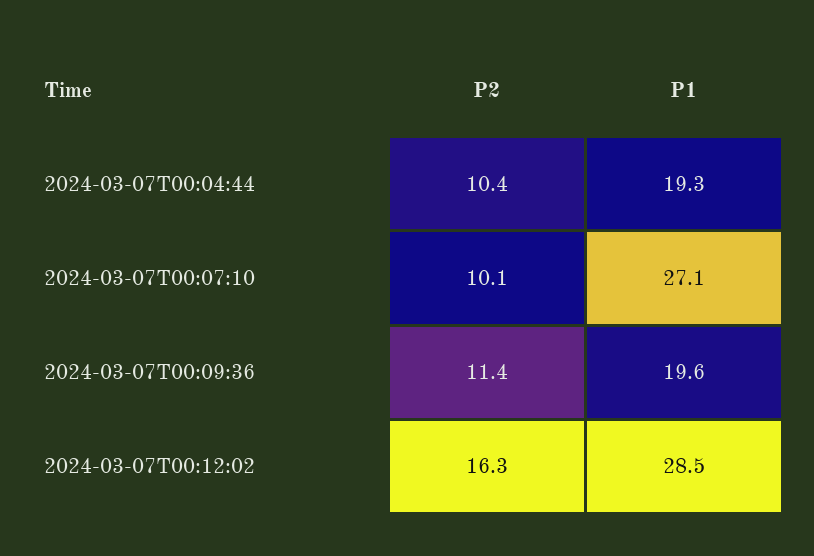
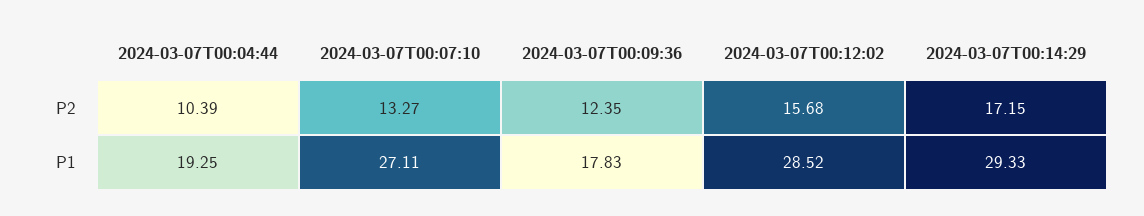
P2, 2024-03-07T00:07:10: 10.1 -> 13.27
P2, 2024-03-07T00:09:36: 11.4 -> 12.35
P1, 2024-03-07T00:09:36: 19.6 -> 17.83
P2, 2024-03-07T00:12:02: 16.3 -> 15.68
P2, 2024-03-07T00:14:29: none -> 17.15
P1, 2024-03-07T00:14:29: none -> 29.33

